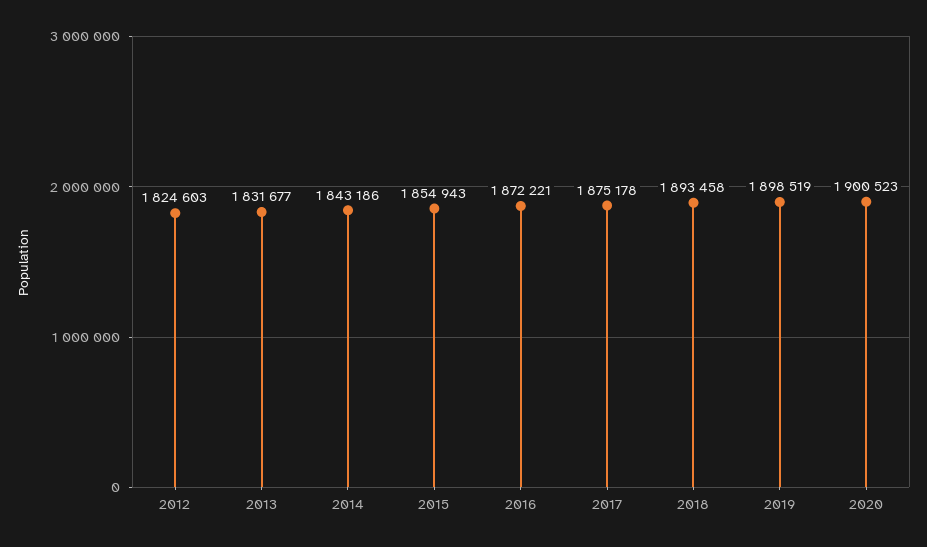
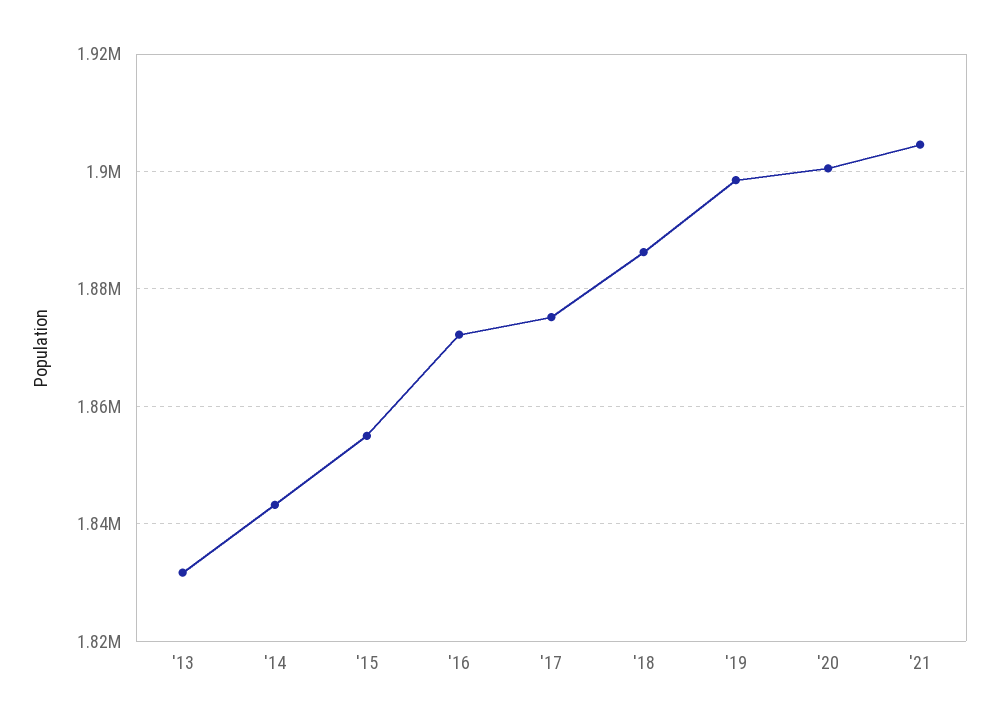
2012: 1824603 -> none
2018: 1893458 -> 1886000
'21: none -> 1904000

